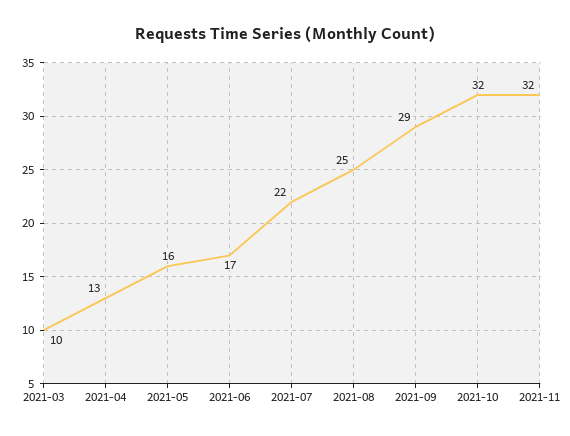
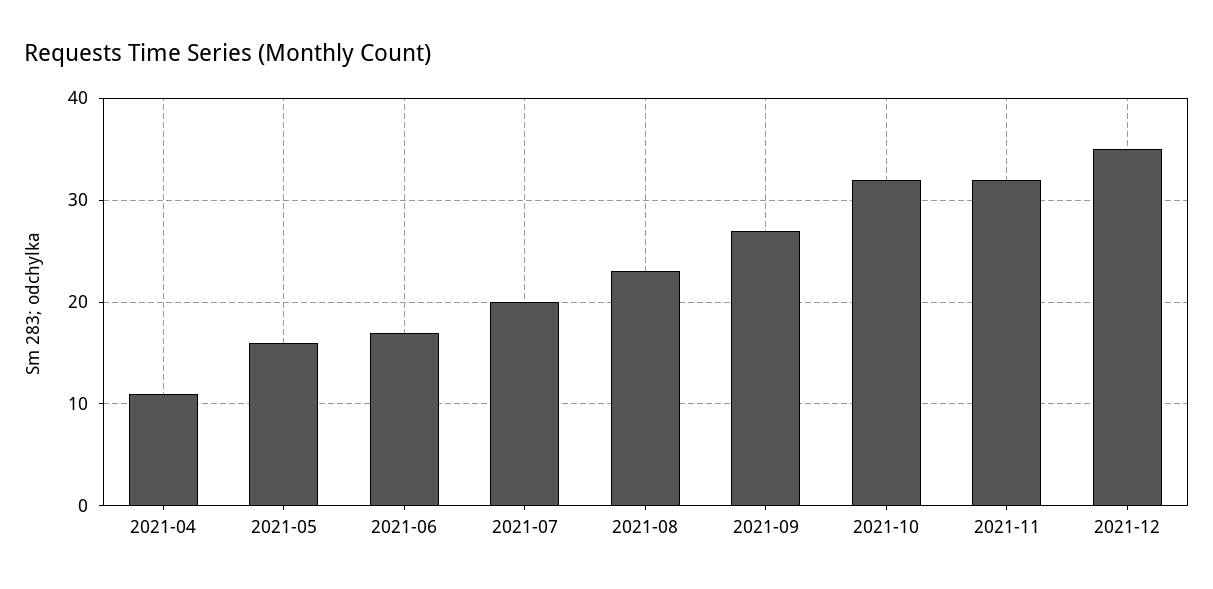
2021-03: 10 -> none
2021-04: 13 -> 11
2021-07: 22 -> 20
2021-08: 25 -> 23
2021-09: 29 -> 27
2021-12: none -> 35

